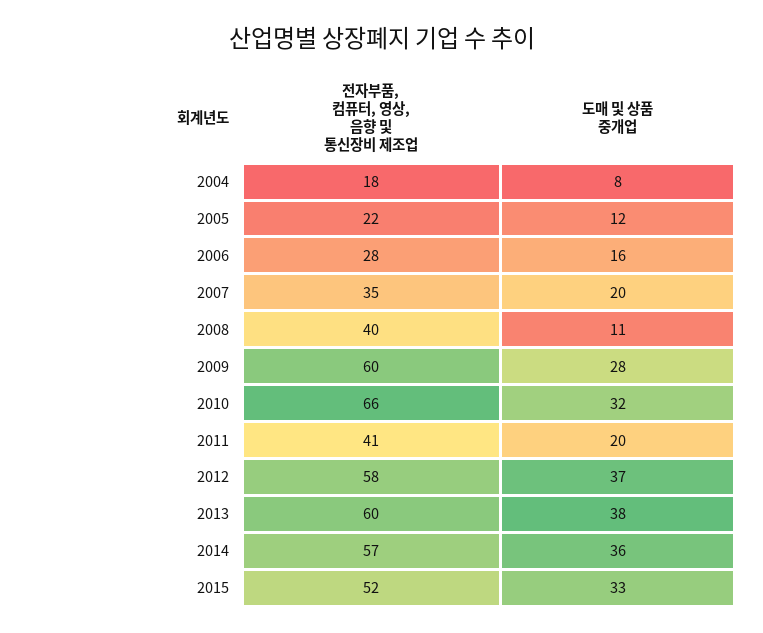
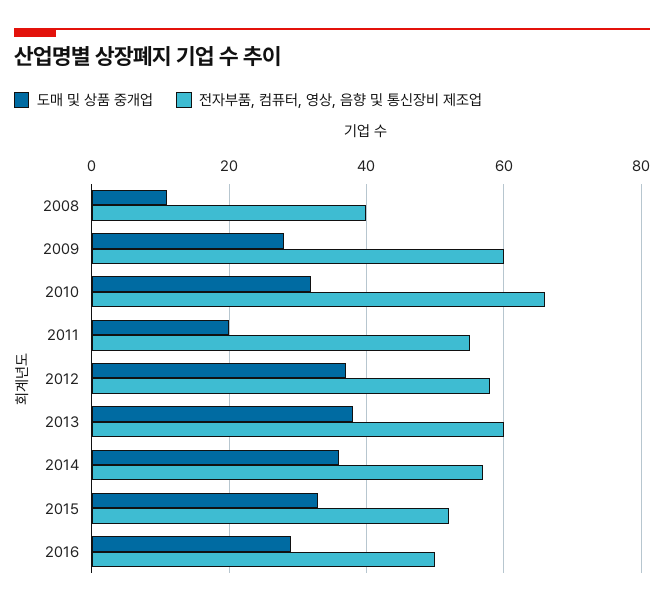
전자부품, 컴퓨터, 영상, 음향 및 통신장비 제조업, 2004: 18 -> none
도매 및 상품 중개업, 2004: 8 -> none
전자부품, 컴퓨터, 영상, 음향 및 통신장비 제조업, 2005: 22 -> none
도매 및 상품 중개업, 2005: 12 -> none
전자부품, 컴퓨터, 영상, 음향 및 통신장비 제조업, 2006: 28 -> none
도매 및 상품 중개업, 2006: 16 -> none
전자부품, 컴퓨터, 영상, 음향 및 통신장비 제조업, 2007: 35 -> none
도매 및 상품 중개업, 2007: 20 -> none
전자부품, 컴퓨터, 영상, 음향 및 통신장비 제조업, 2011: 41 -> 55
도매 및 상품 중개업, 2016: none -> 30
전자부품, 컴퓨터, 영상, 음향 및 통신장비 제조업, 2016: none -> 50

